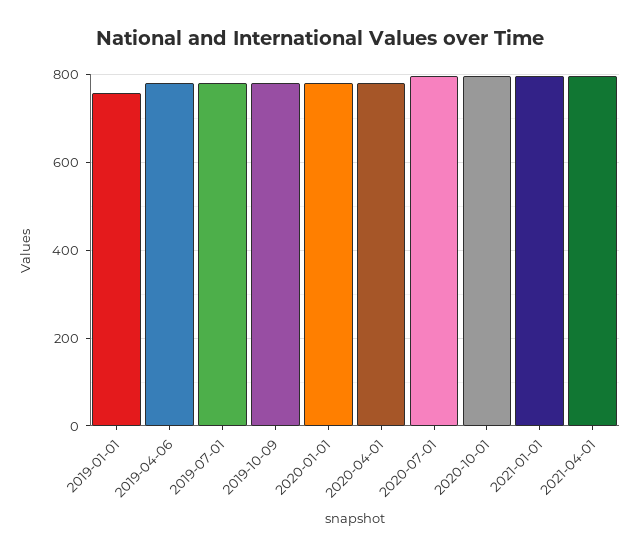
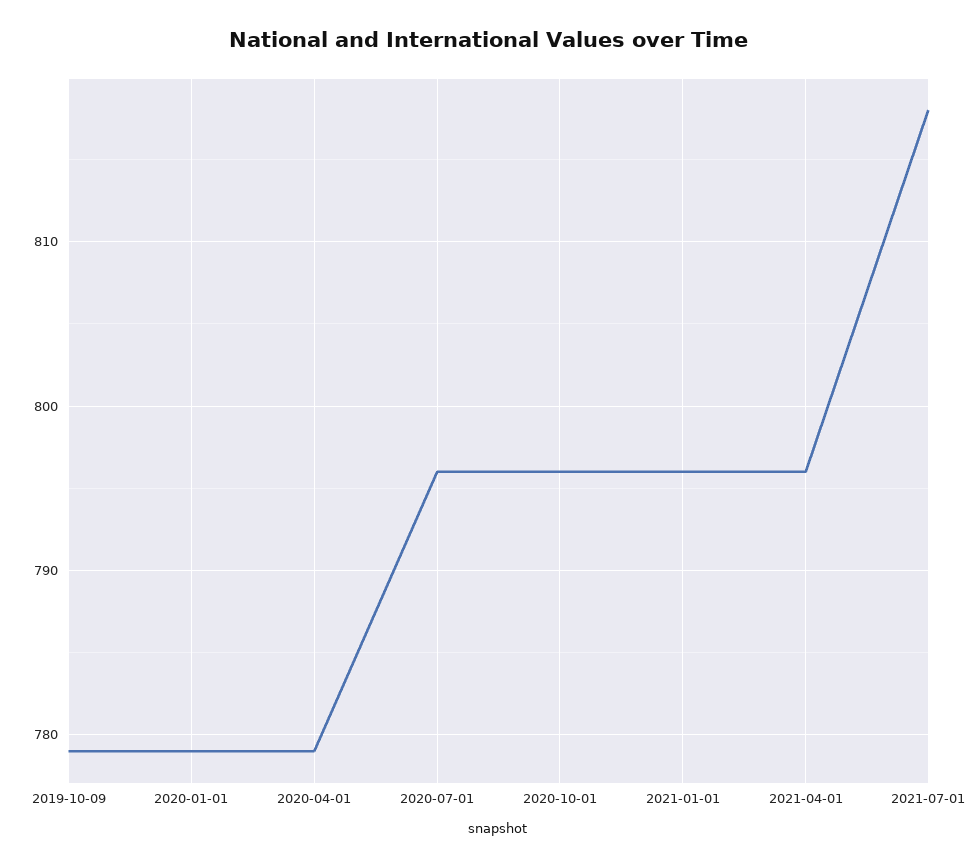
2019-01-01: 760 -> none
2019-04-06: 780 -> none
2019-07-01: 780 -> none
2021-07-01: none -> 818

